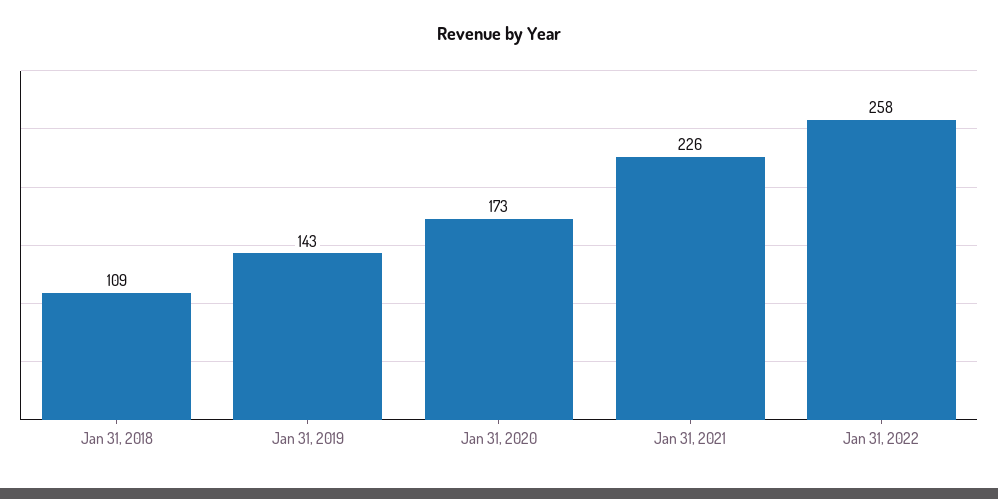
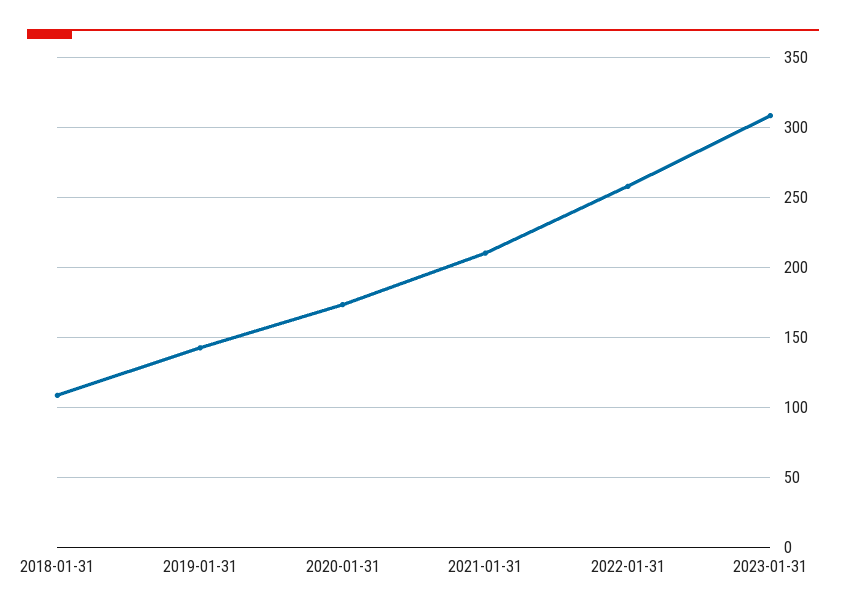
Jan 31, 2021: 226 -> 210
2023-01-31: none -> 310

